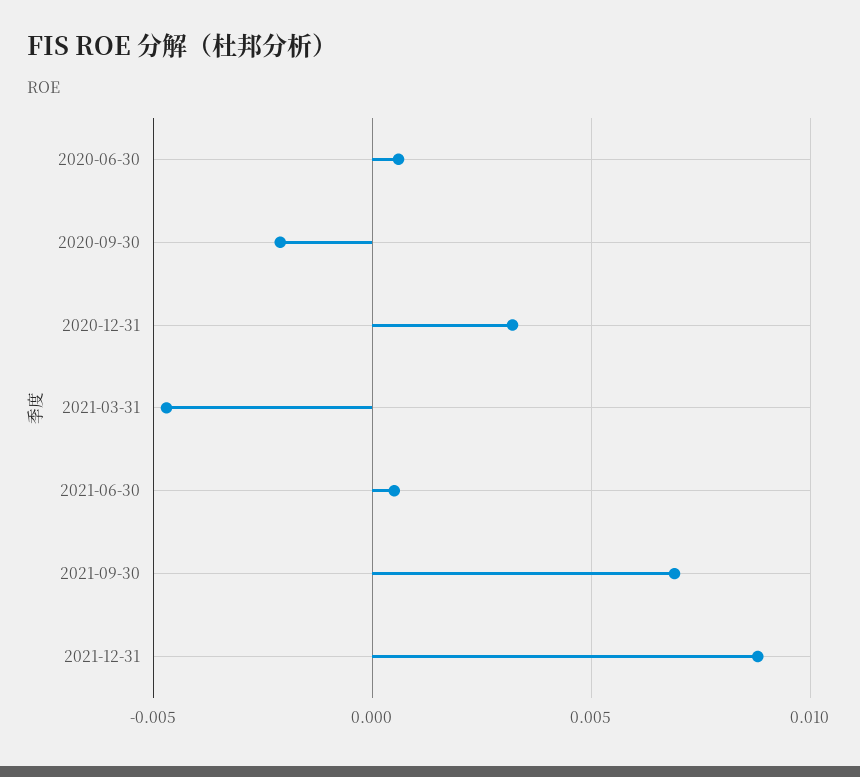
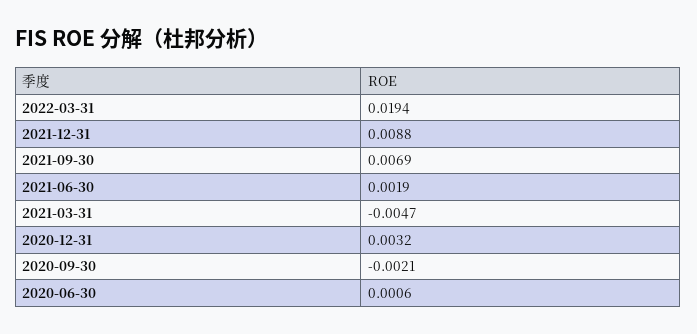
2021-06-30: 0.0005 -> 0.0019
2022-03-31: none -> 0.0194

